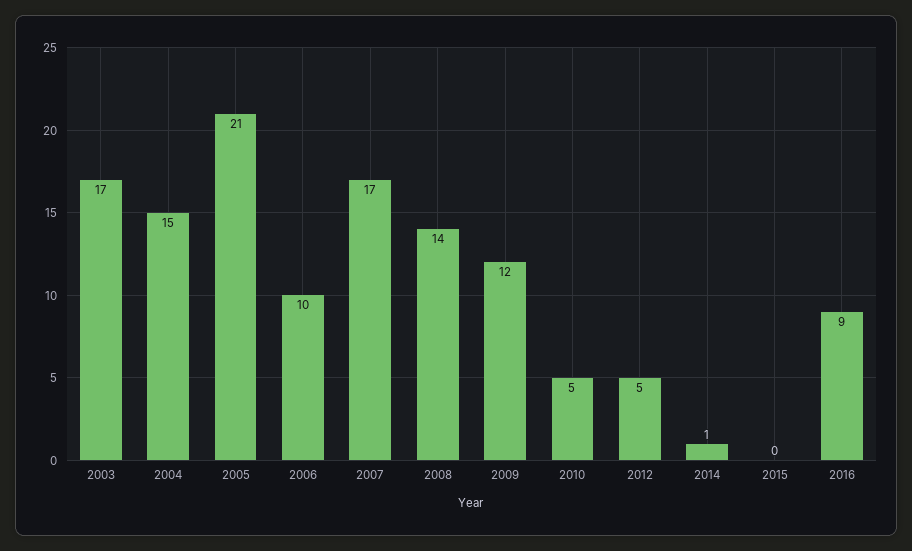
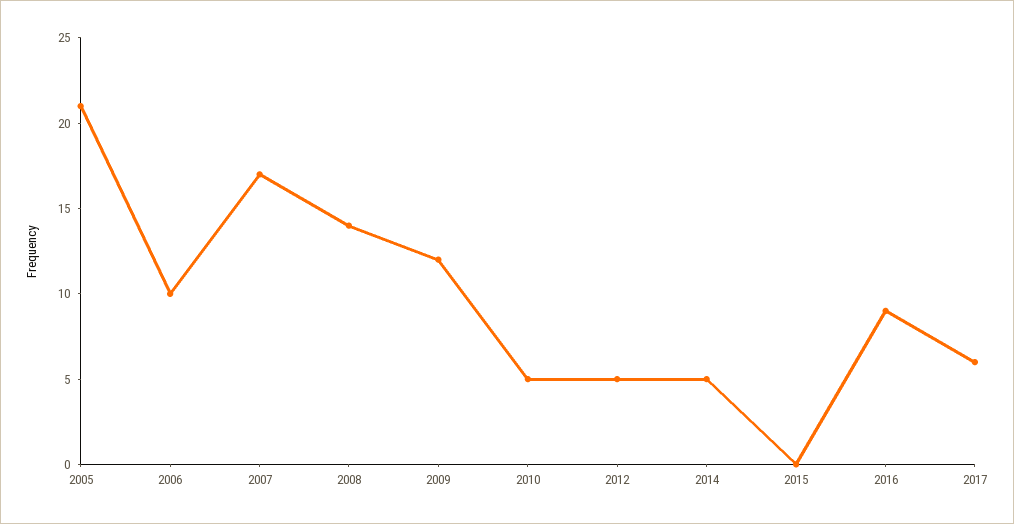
2003: 17 -> none
2004: 15 -> none
2014: 1 -> 5
2017: none -> 6

